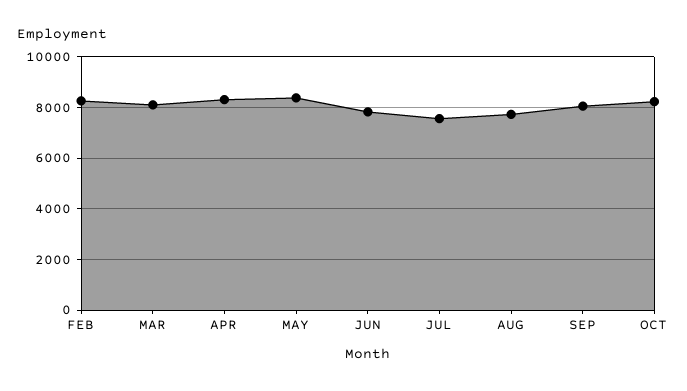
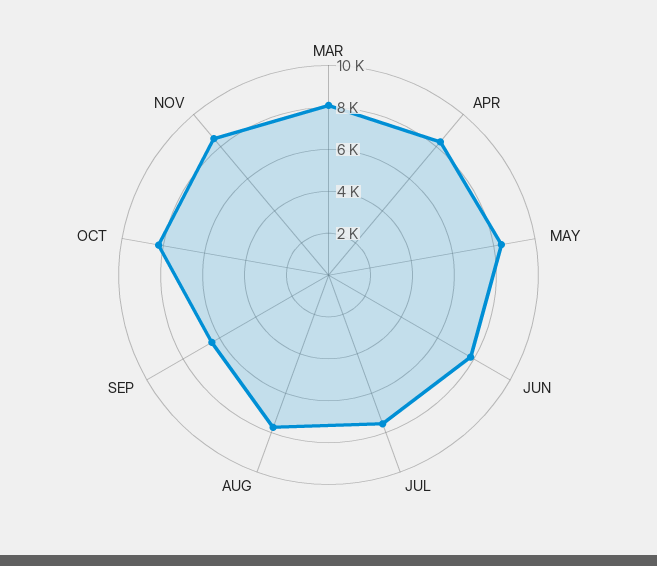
FEB: 8250 -> none
SEP: 8000 -> 6500
NOV: none -> 8500

